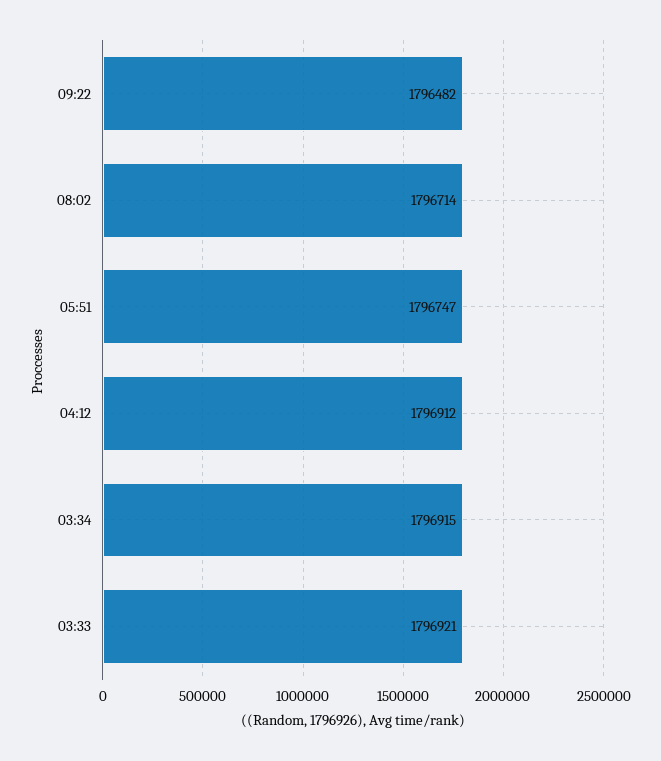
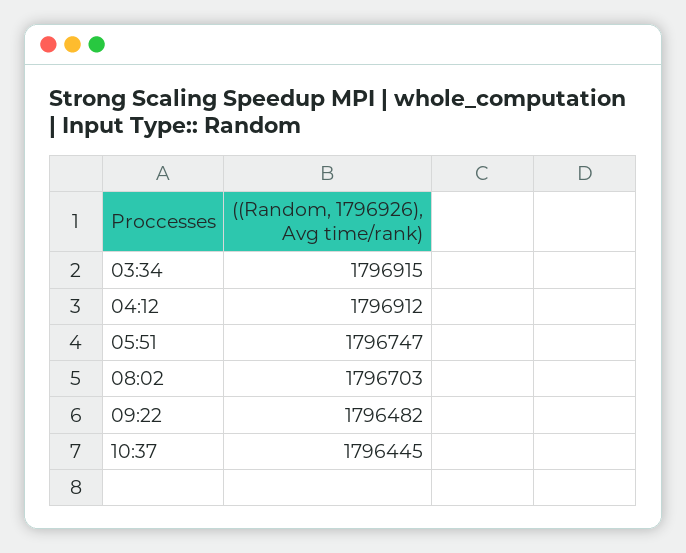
08:02: 1796714 -> 1796703
03:33: 1796921 -> none
10:37: none -> 1796445

